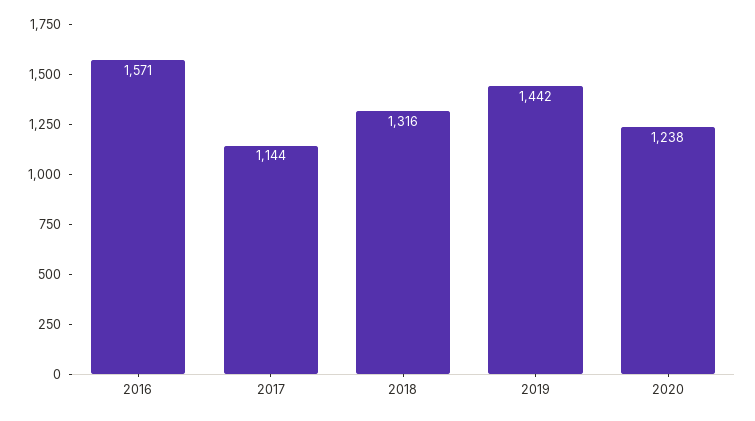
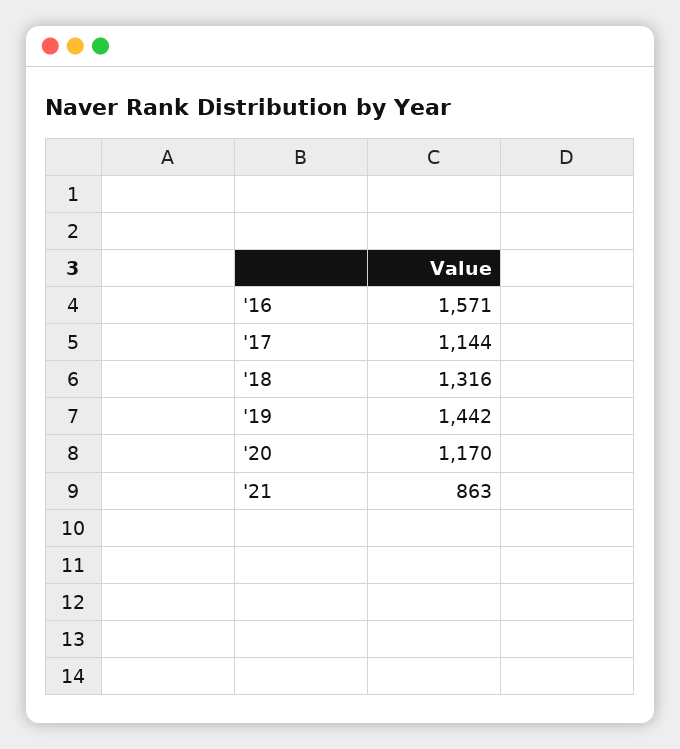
2020: 1238 -> 1170
'21: none -> 863

